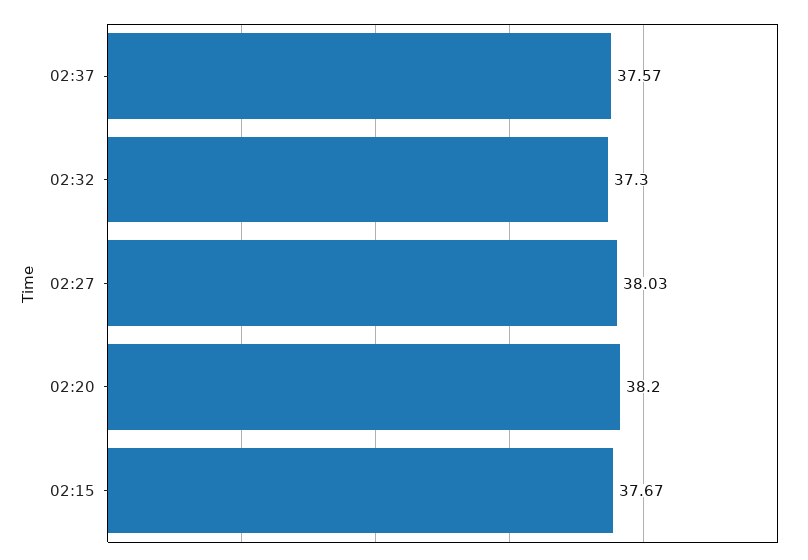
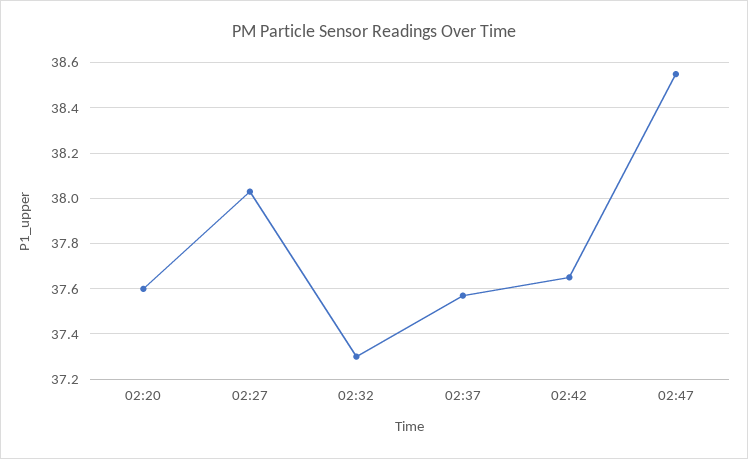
02:20: 38.2 -> 37.6
02:15: 37.67 -> none
02:42: none -> 37.65
02:47: none -> 38.55

